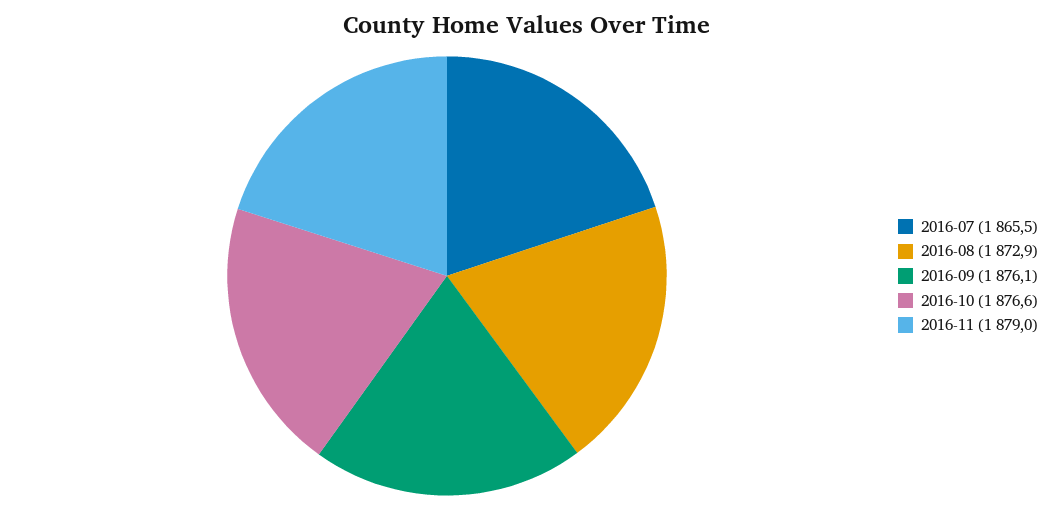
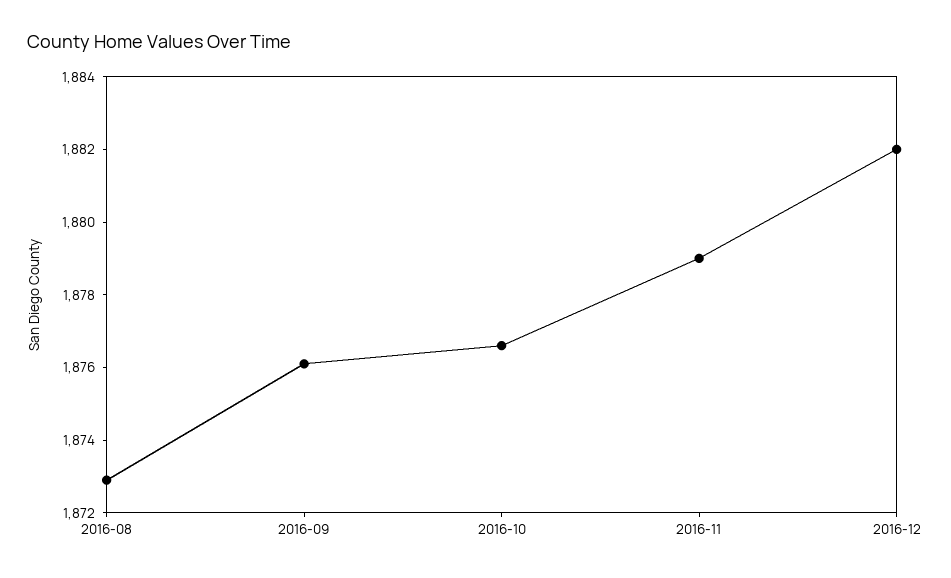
2016-07: 1865.5 -> none
2016-12: none -> 1882

